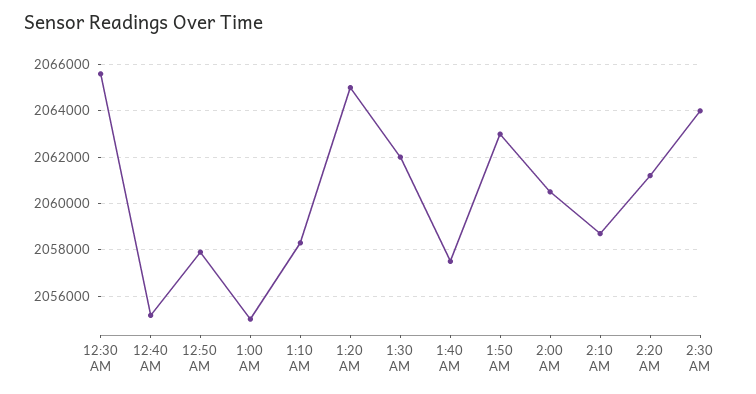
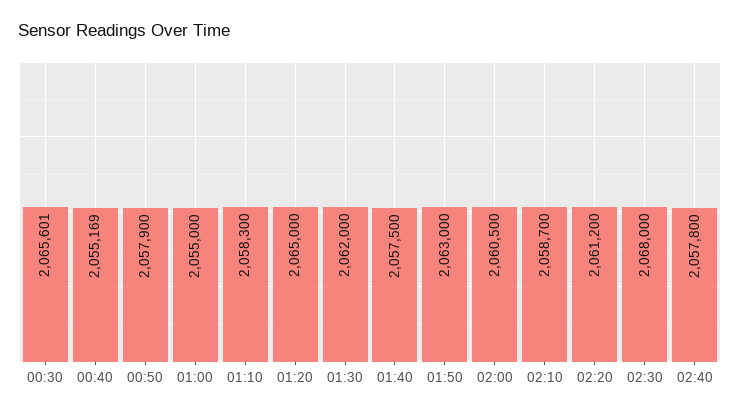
2:30 AM: 2064000 -> 2068000
02:40: none -> 2057800

